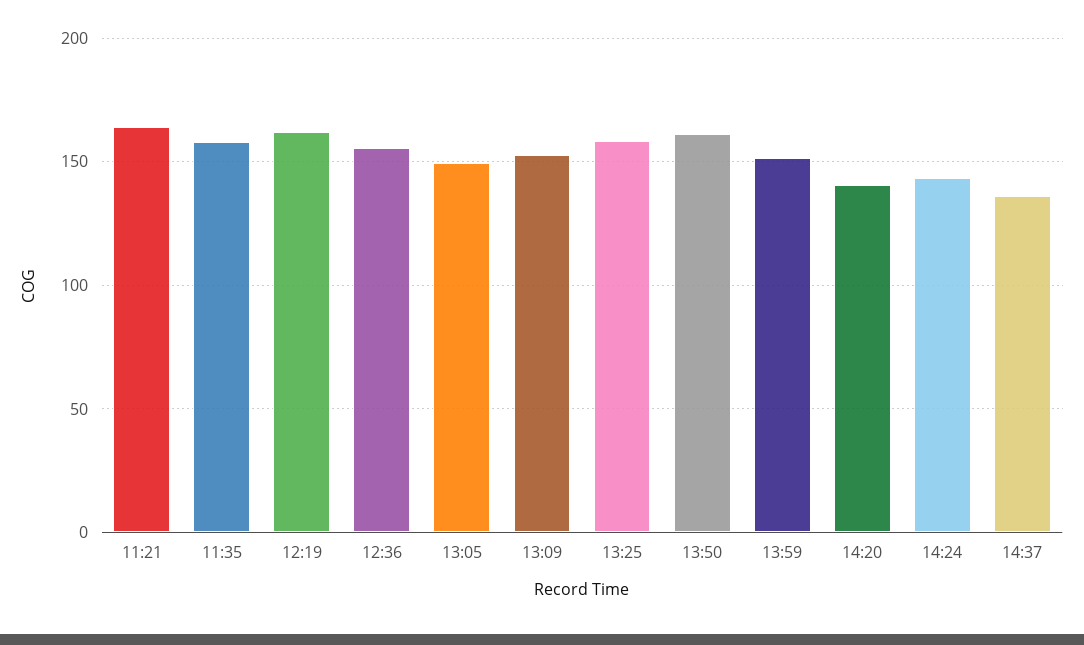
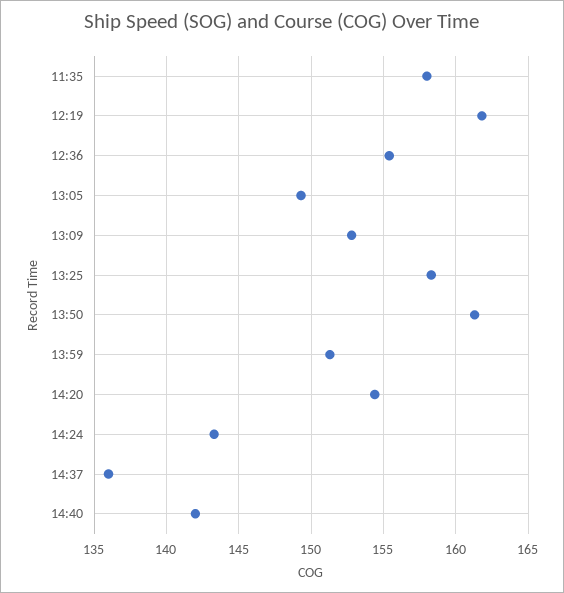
11:21: 165 -> none
14:20: 140 -> 154.5
14:40: none -> 142

